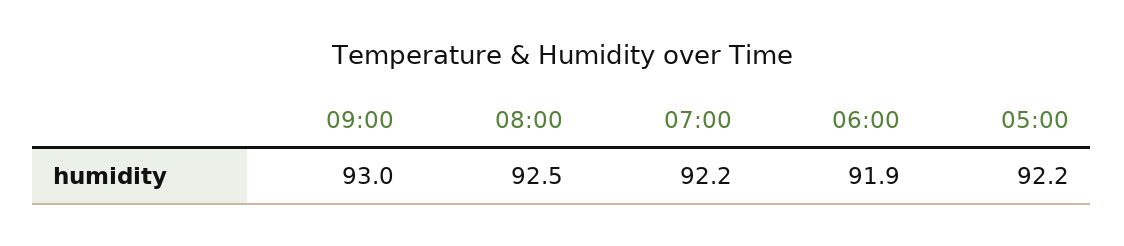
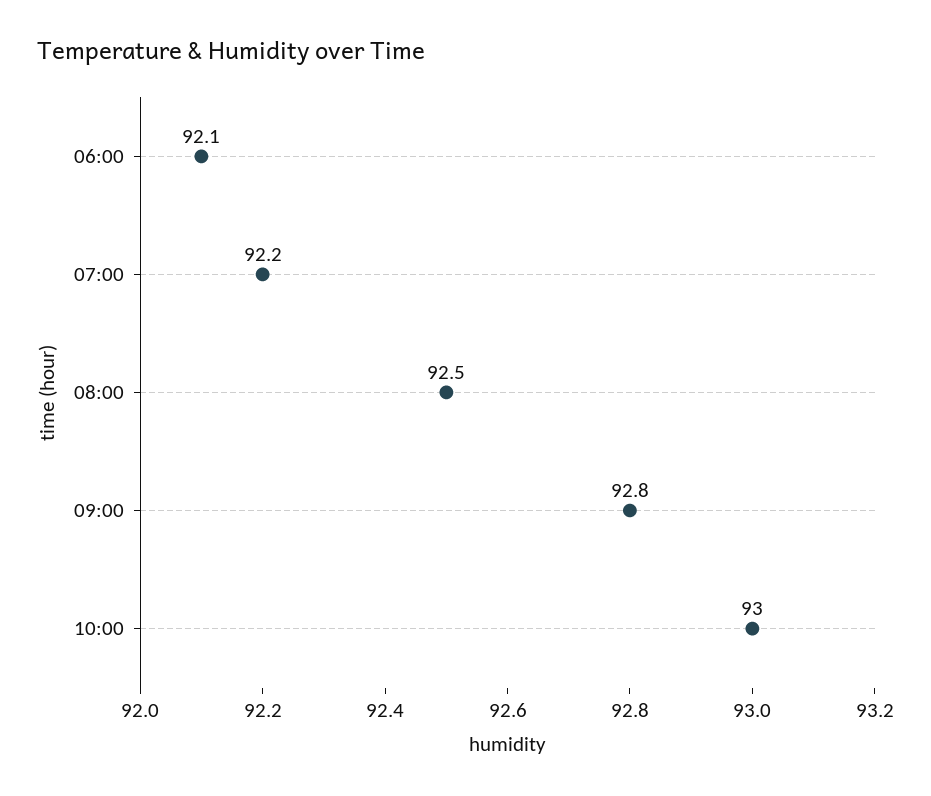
09:00: 93 -> 92.8
06:00: 91.9 -> 92.1
05:00: 92.2 -> none
10:00: none -> 93

